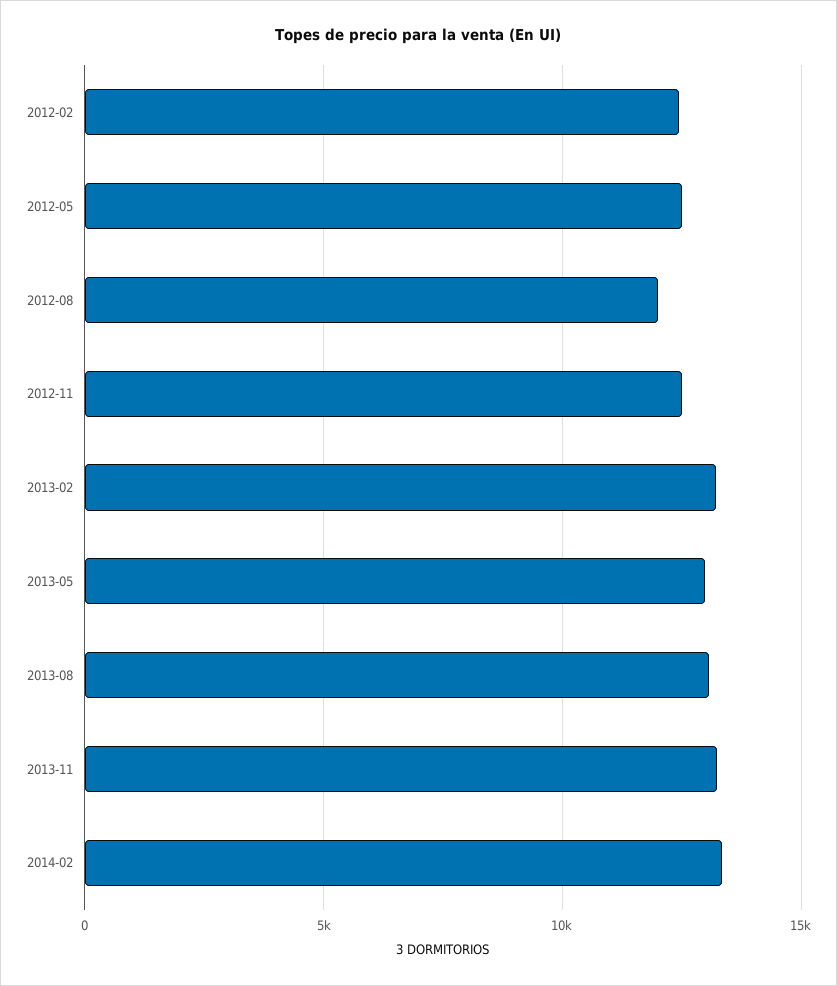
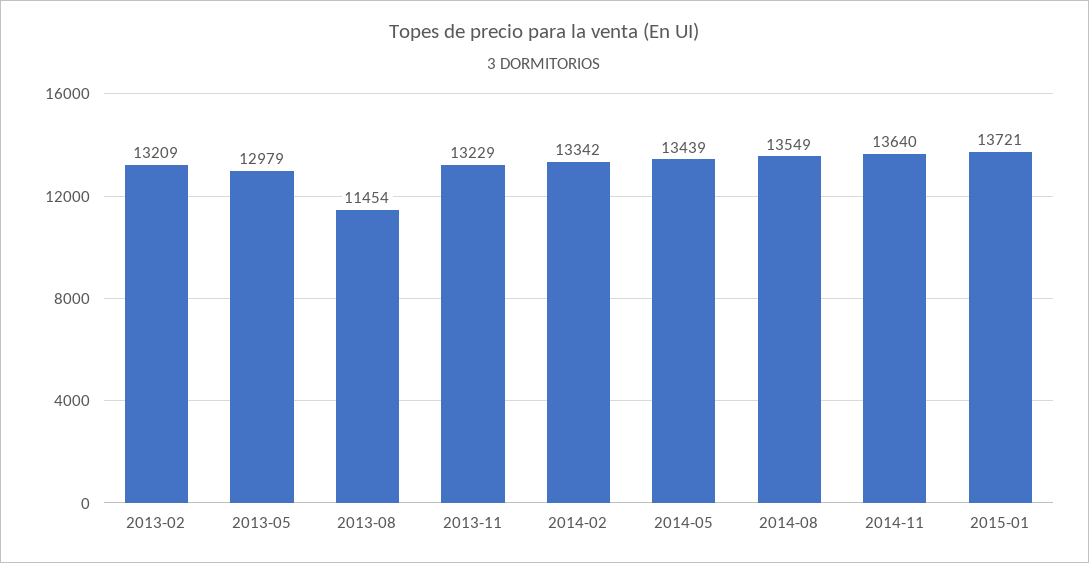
2012-02: 12500 -> none
2012-05: 12500 -> none
2012-08: 12000 -> none
2012-11: 12500 -> none
2013-08: 13000 -> 11454
2014-05: none -> 13439
2014-08: none -> 13549
2014-11: none -> 13640
2015-01: none -> 13721

